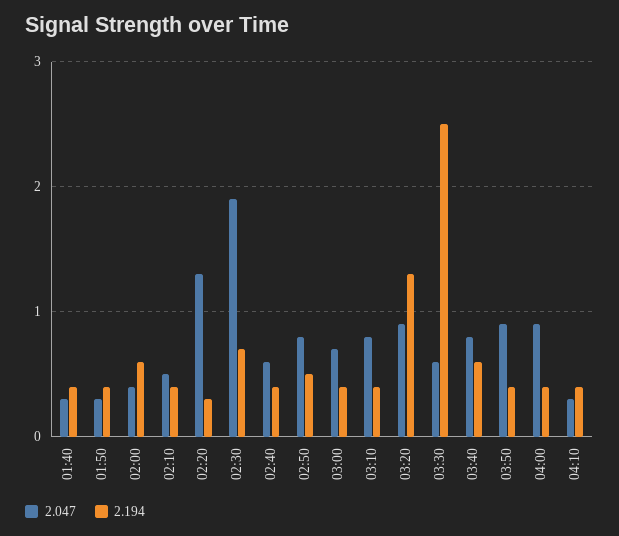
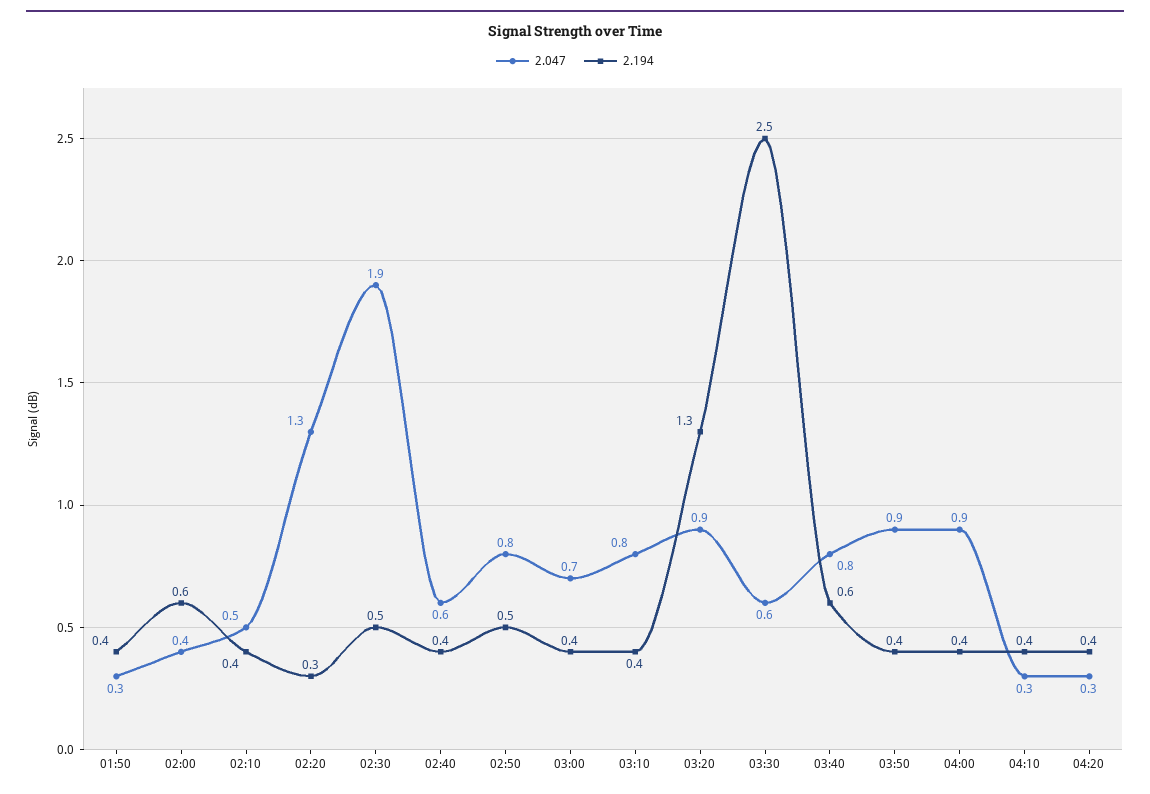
2.047, 01:40: 0.3 -> none
2.194, 01:40: 0.4 -> none
2.194, 02:30: 0.7 -> 0.5
2.047, 04:20: none -> 0.3
2.194, 04:20: none -> 0.4

